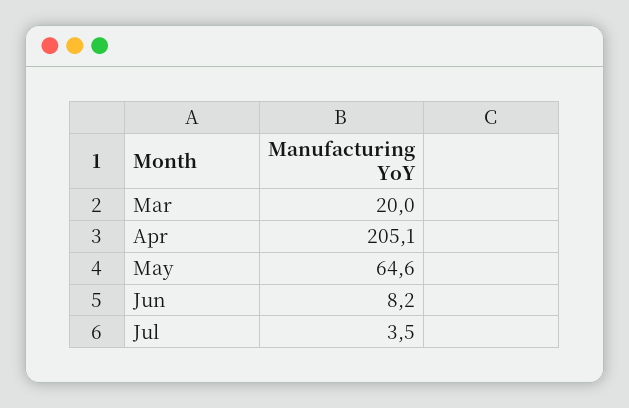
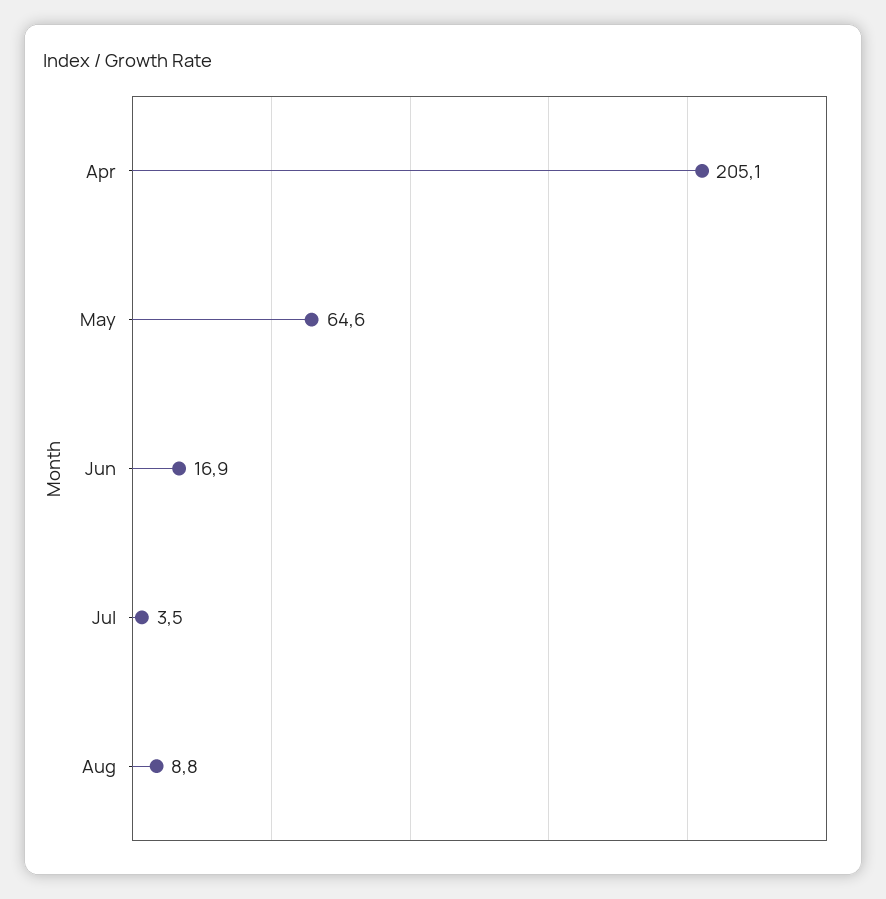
Mar: 20 -> none
Jun: 8.2 -> 16.9
Aug: none -> 8.8

